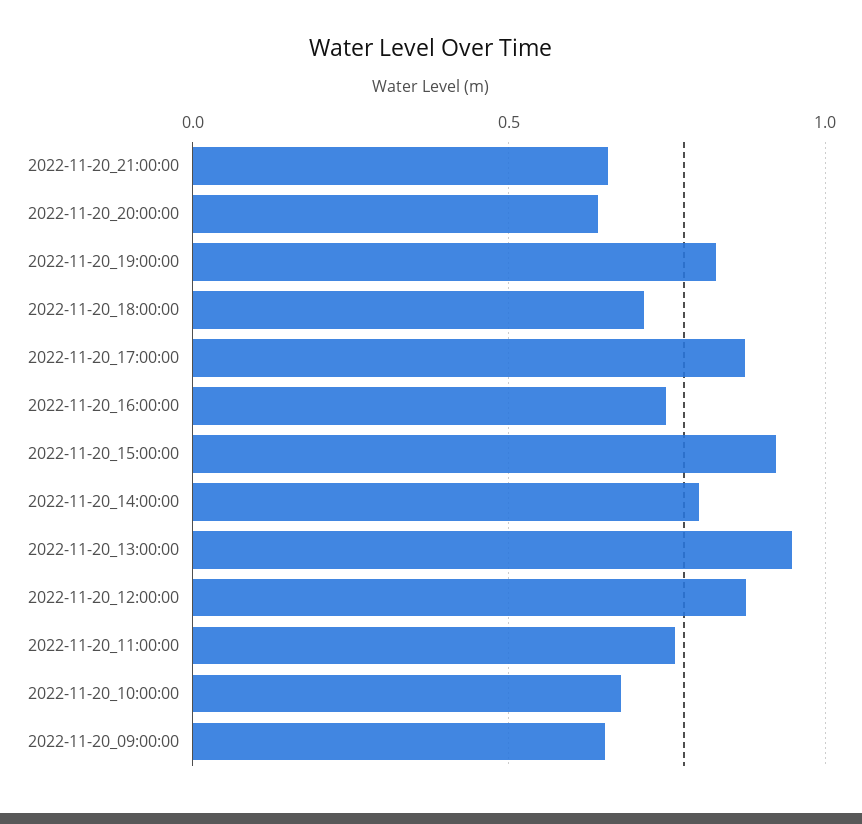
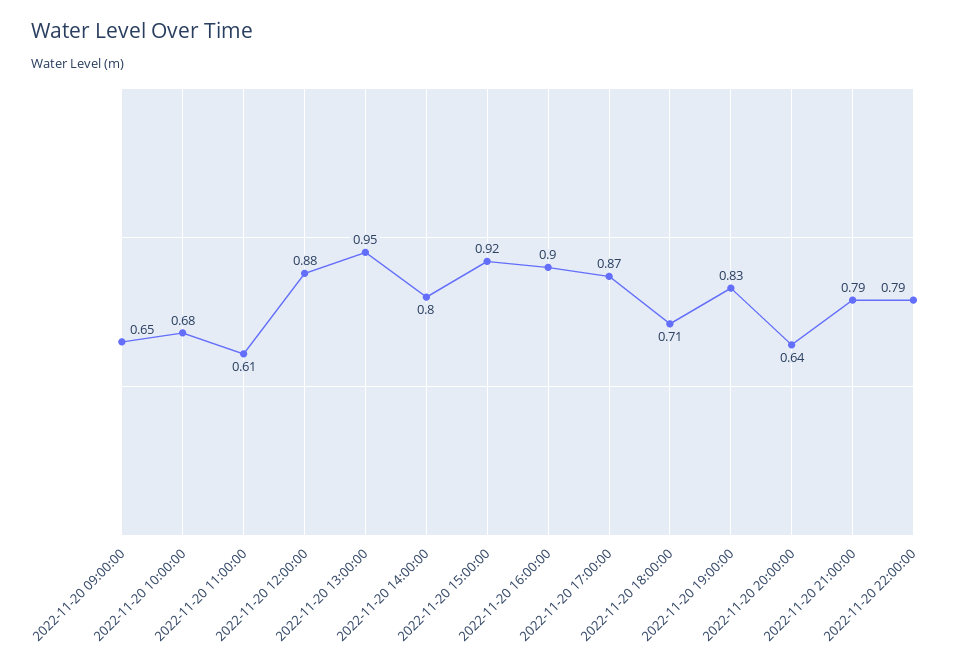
2022-11-20_21:00:00: 0.65 -> 0.79
2022-11-20_16:00:00: 0.75 -> 0.9
2022-11-20_11:00:00: 0.75 -> 0.61
2022-11-20 22:00:00: none -> 0.79

